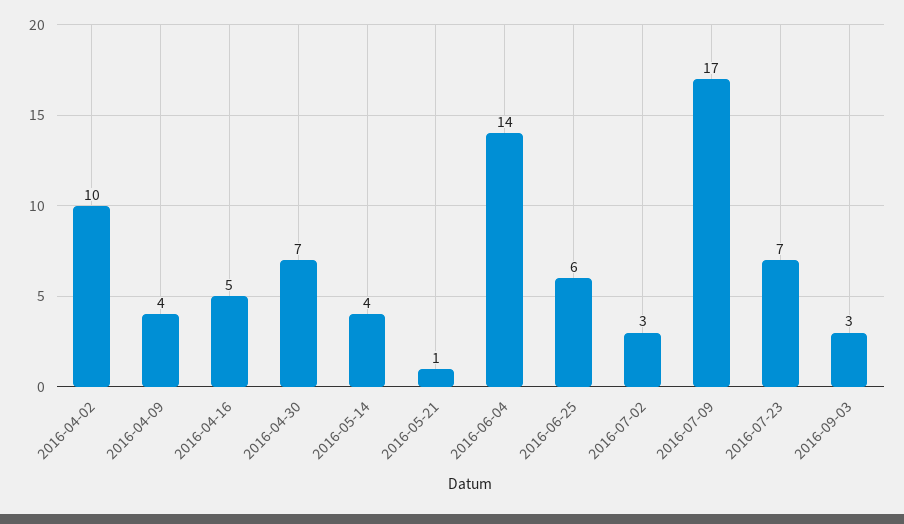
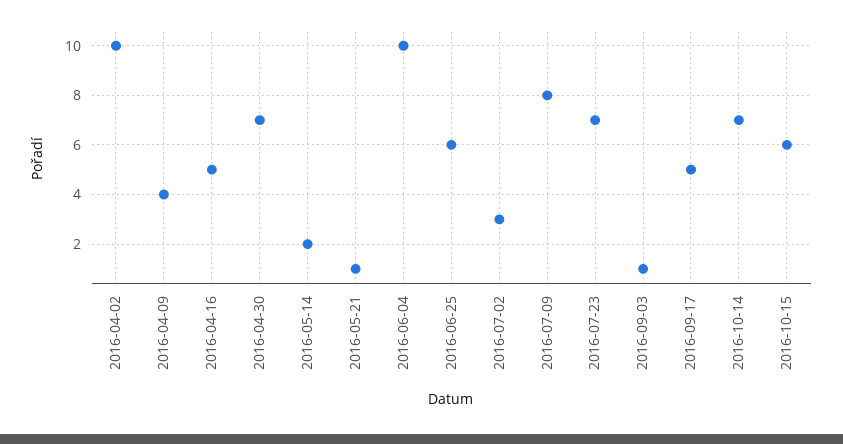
2016-05-14: 4 -> 2
2016-06-04: 14 -> 10
2016-07-09: 17 -> 8
2016-09-03: 3 -> 1
2016-09-17: none -> 5
2016-10-14: none -> 7
2016-10-15: none -> 6

